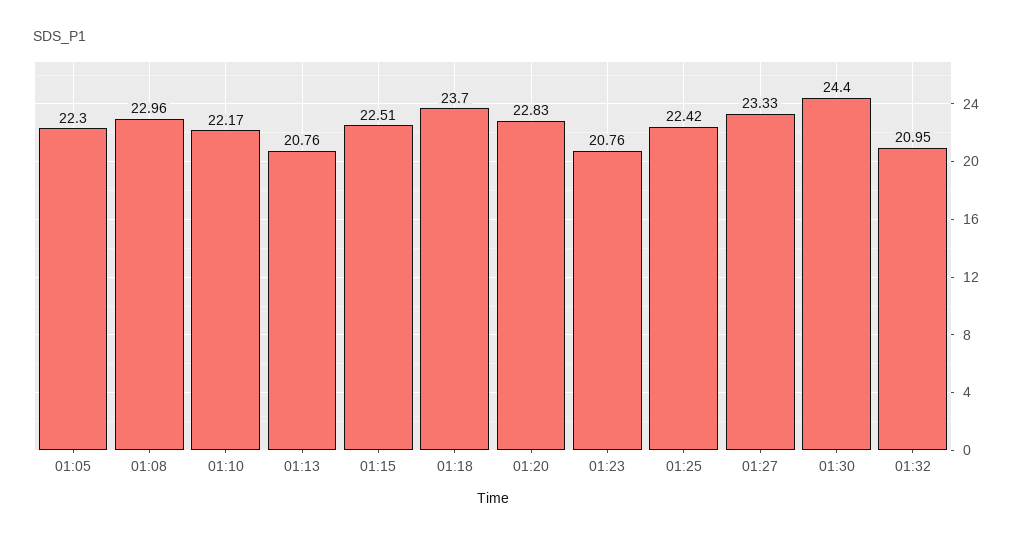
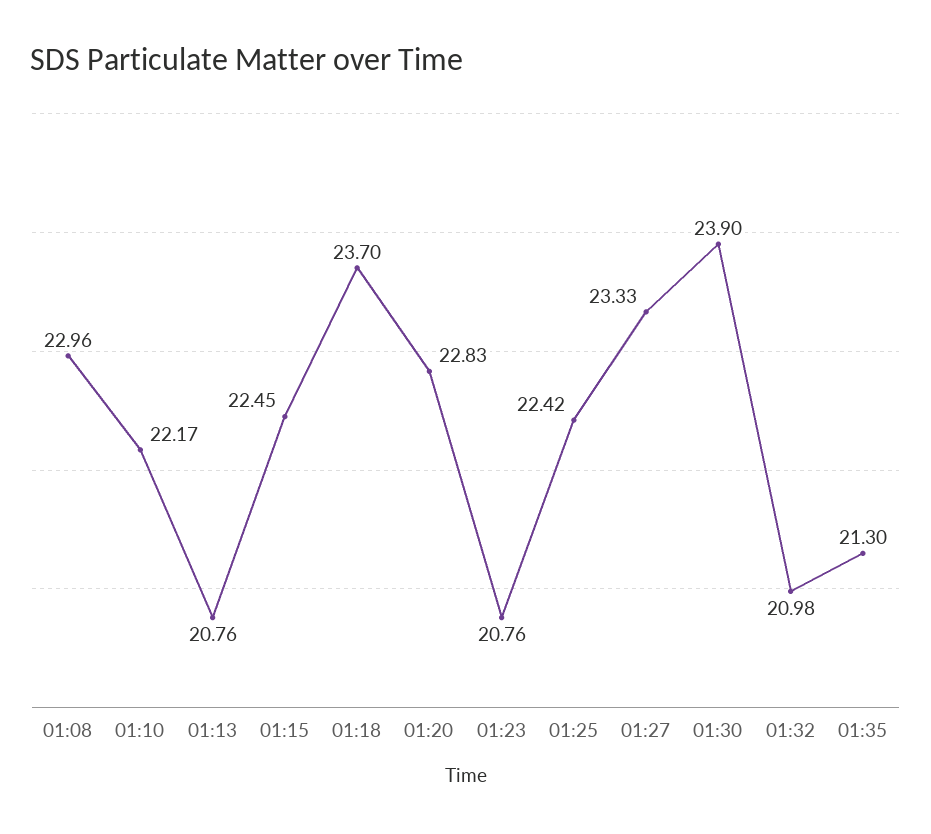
01:05: 22.3 -> none
01:15: 22.51 -> 22.45
01:30: 24.4 -> 23.9
01:32: 20.95 -> 20.98
01:35: none -> 21.3

